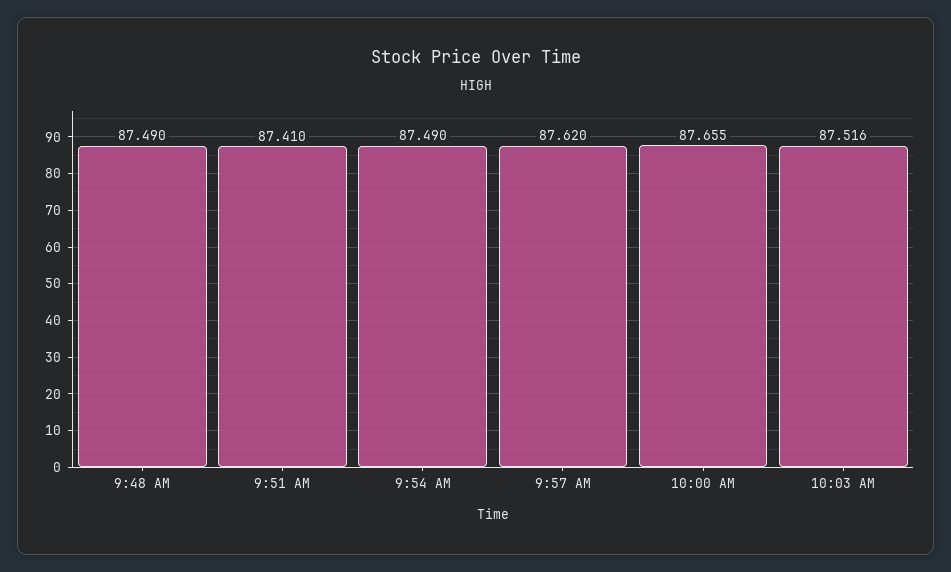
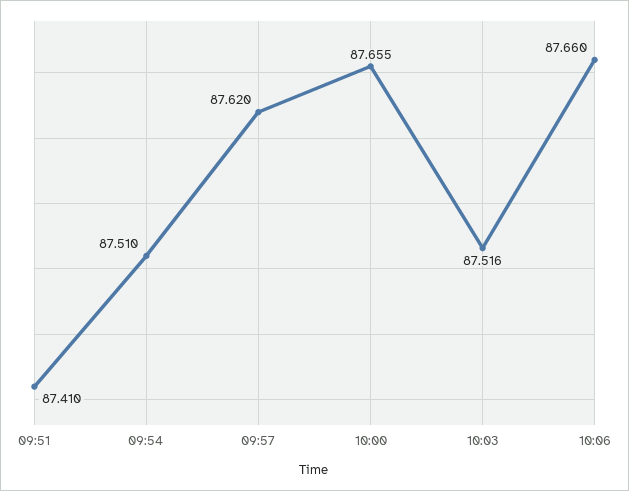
9:48 AM: 87.49 -> none
9:54 AM: 87.49 -> 87.51
10:06: none -> 87.66

